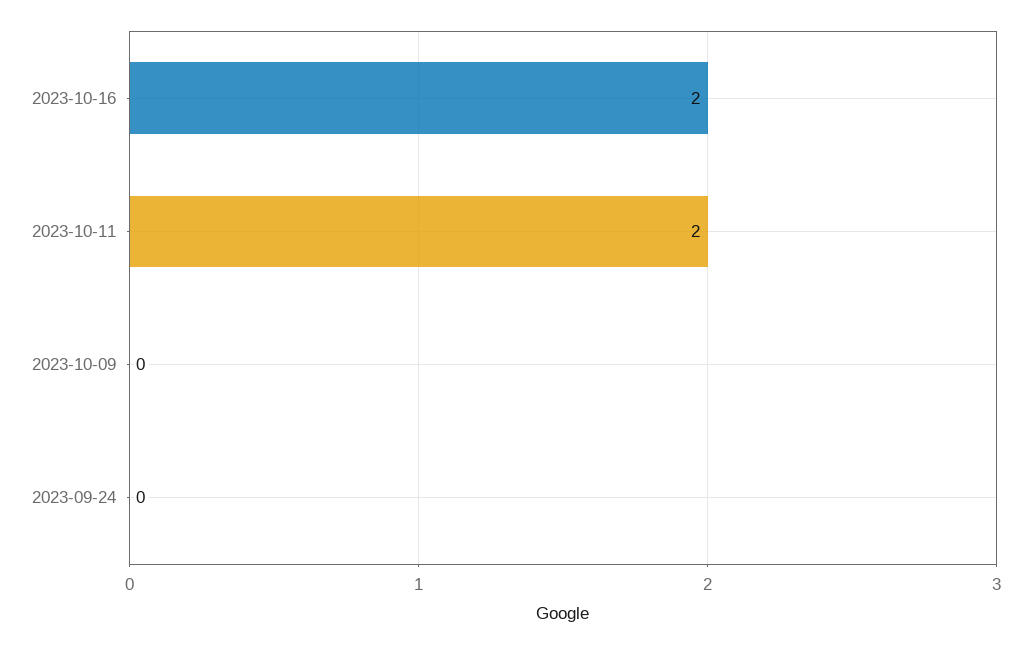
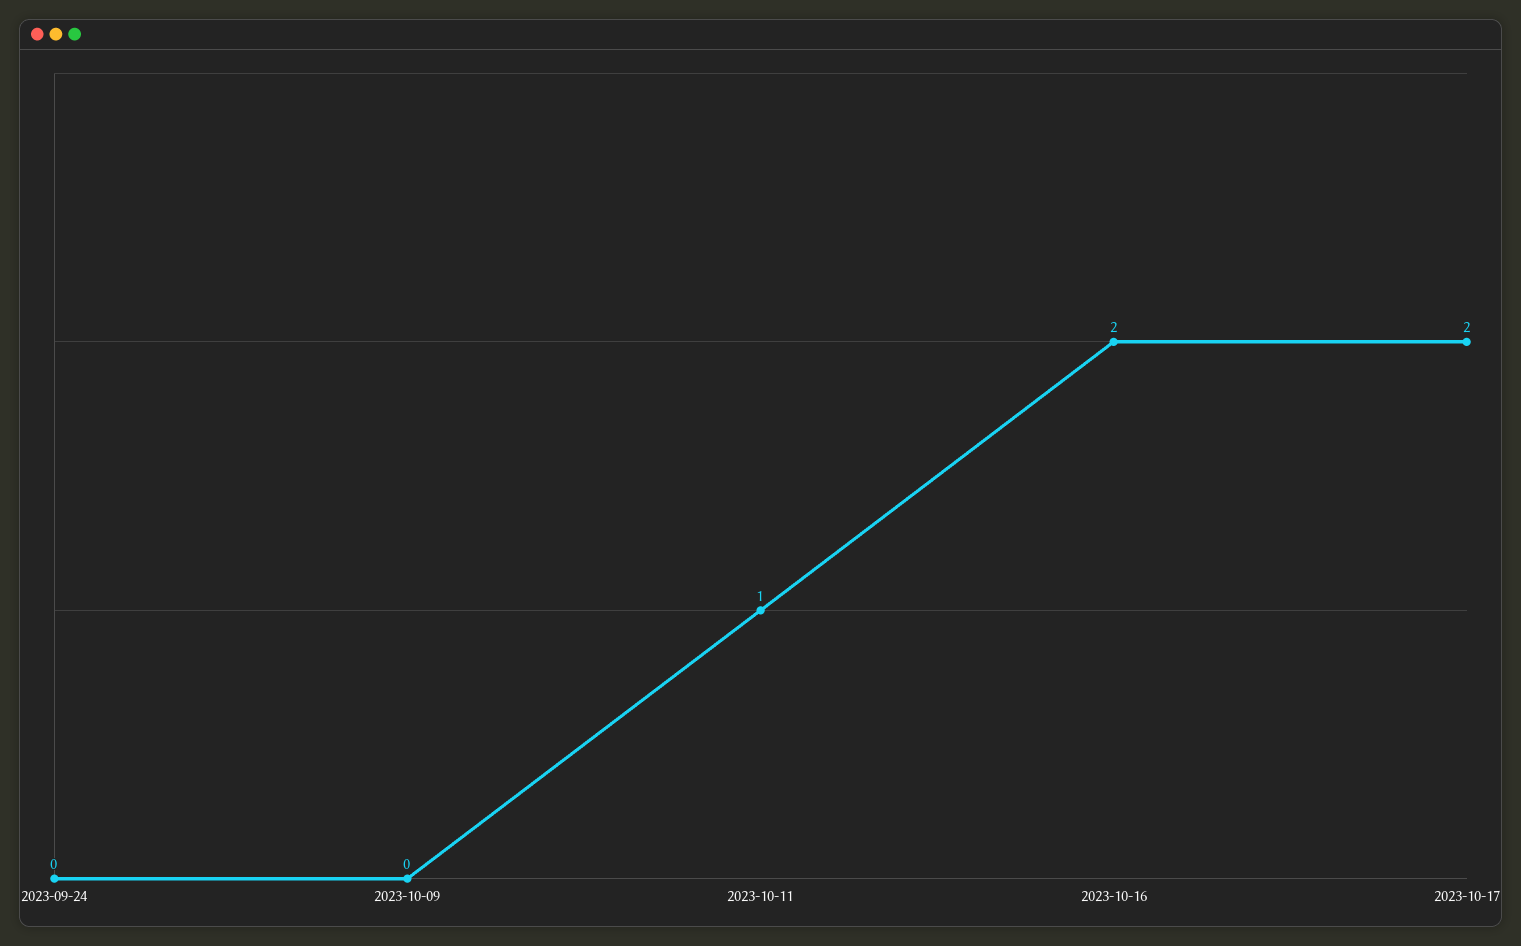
2023-10-11: 2 -> 1
2023-10-17: none -> 2

